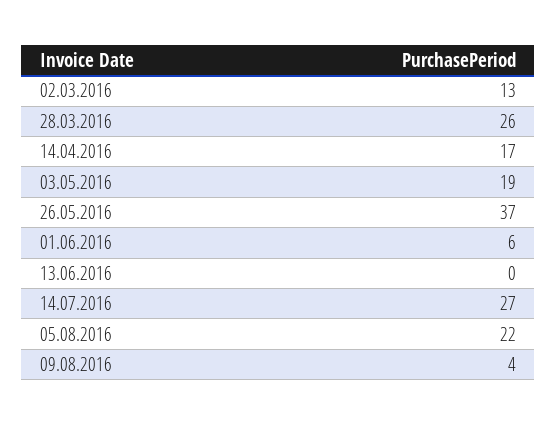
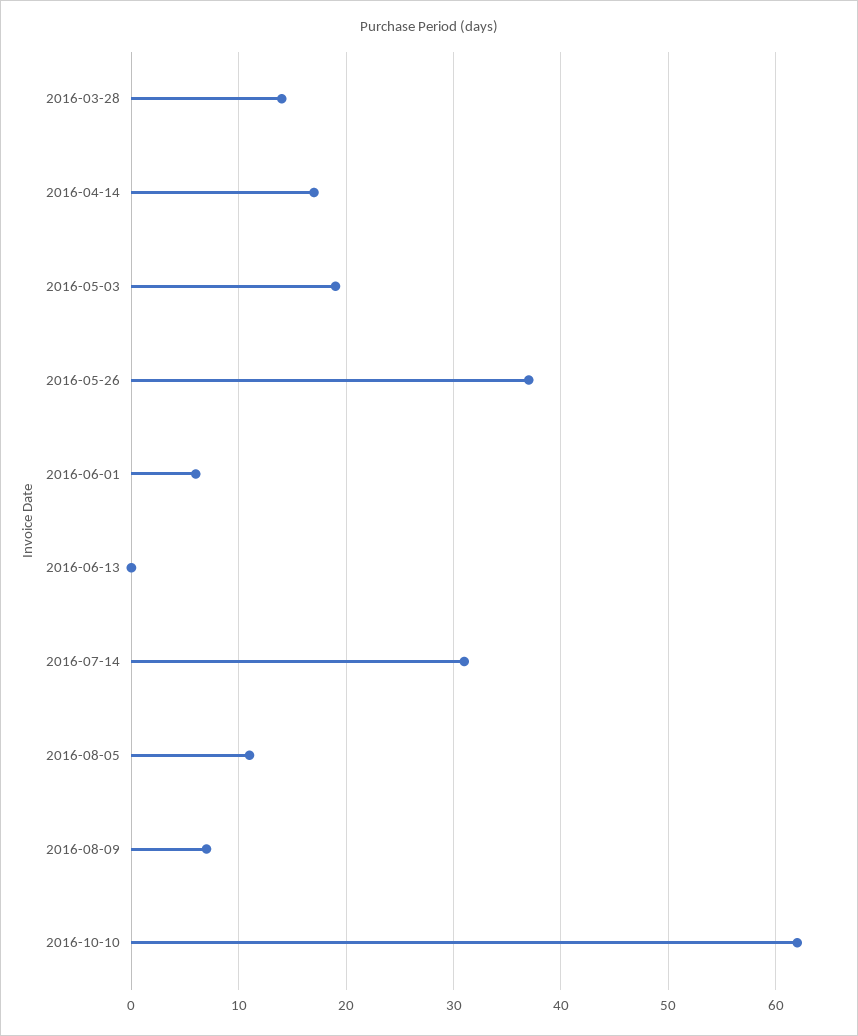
02.03.2016: 13 -> none
28.03.2016: 26 -> 14
14.07.2016: 27 -> 31
05.08.2016: 22 -> 11
09.08.2016: 4 -> 7
2016-10-10: none -> 62

